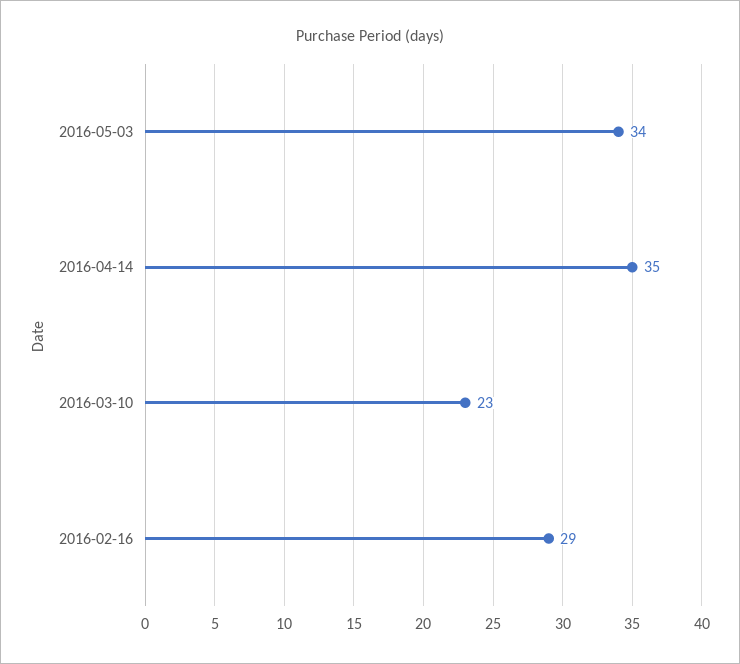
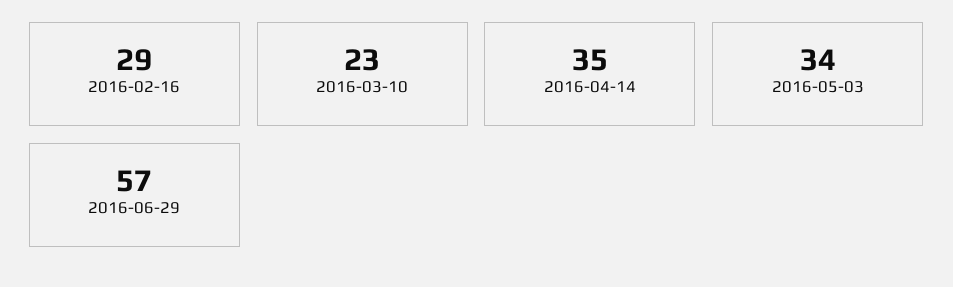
2016-06-29: none -> 57

